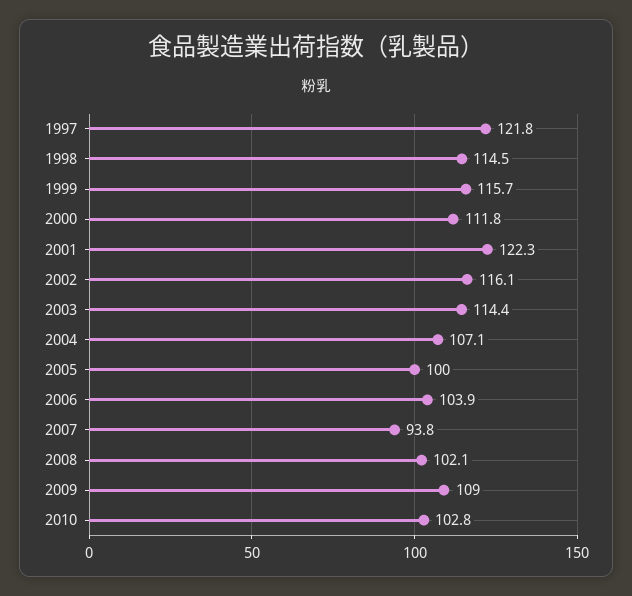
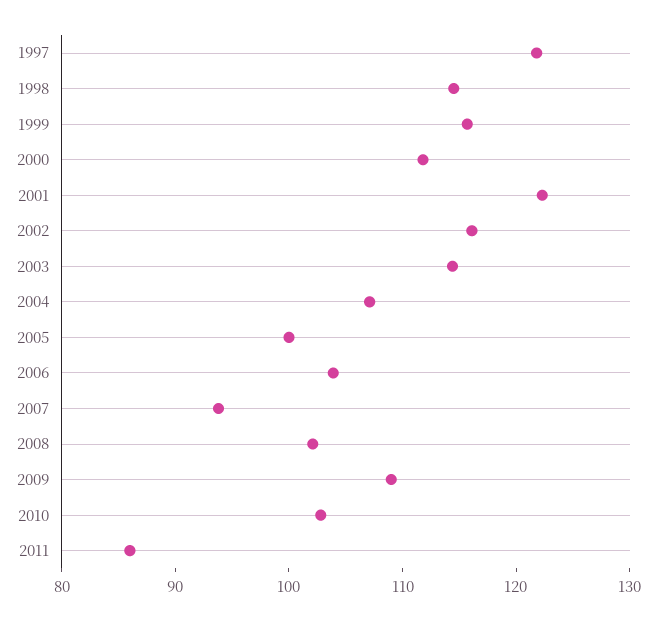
2011: none -> 86

